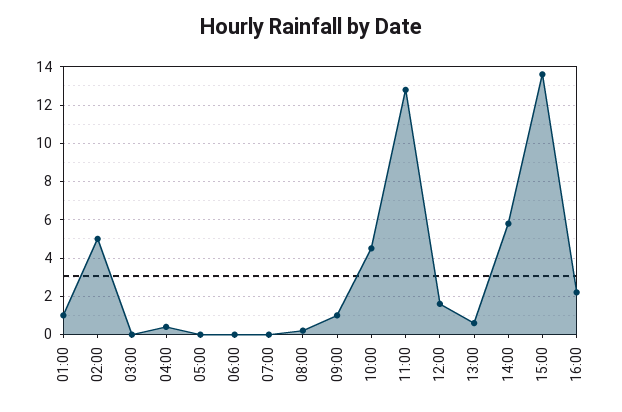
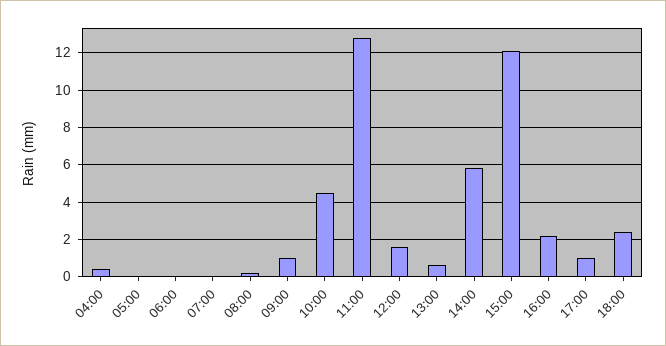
01:00: 1 -> none
02:00: 5 -> none
03:00: 0 -> none
15:00: 13.5 -> 12
17:00: none -> 1
18:00: none -> 2.5

